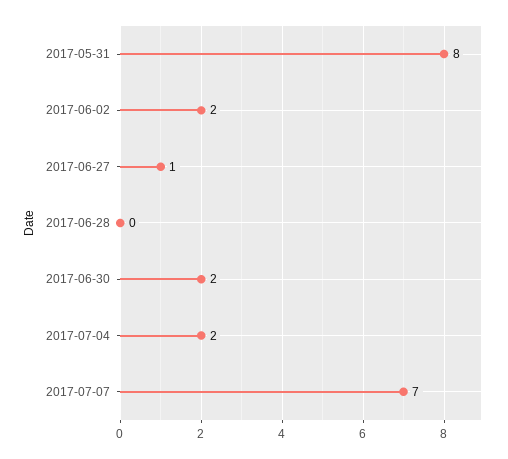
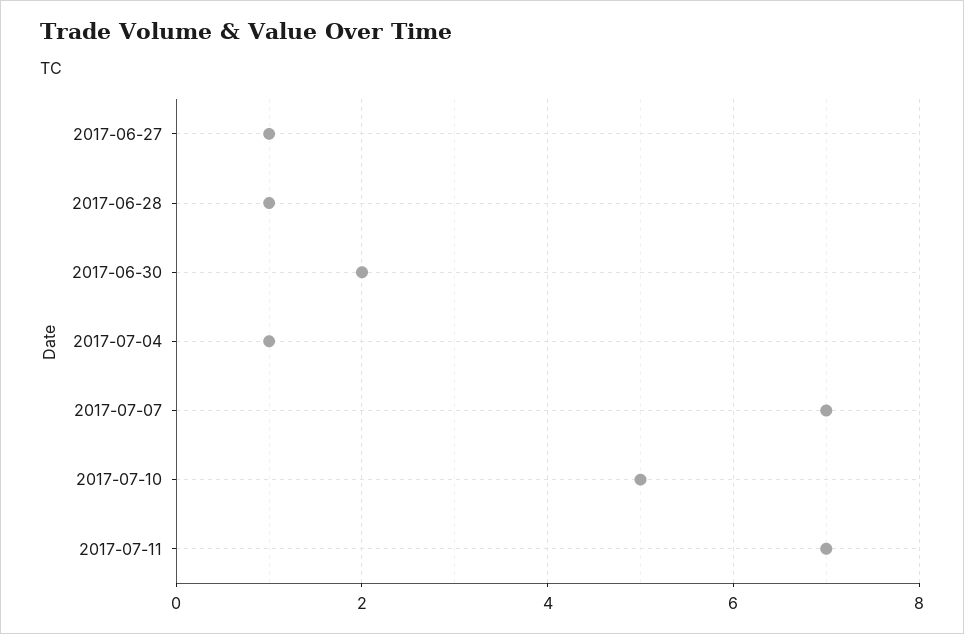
2017-05-31: 8 -> none
2017-06-02: 2 -> none
2017-06-28: 0 -> 1
2017-07-04: 2 -> 1
2017-07-10: none -> 5
2017-07-11: none -> 7

